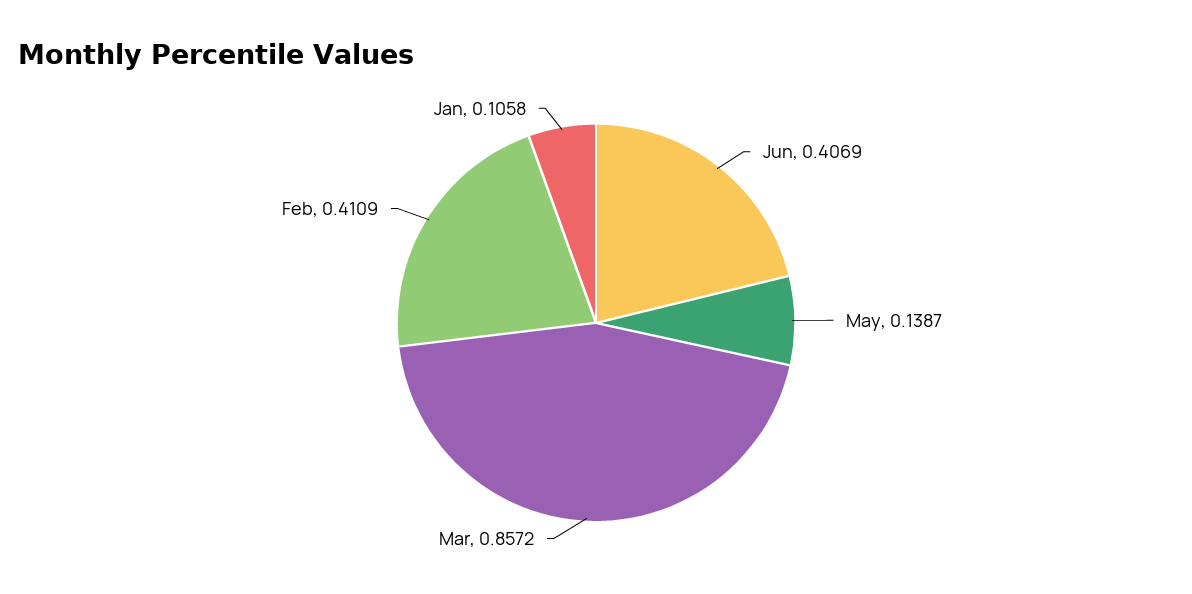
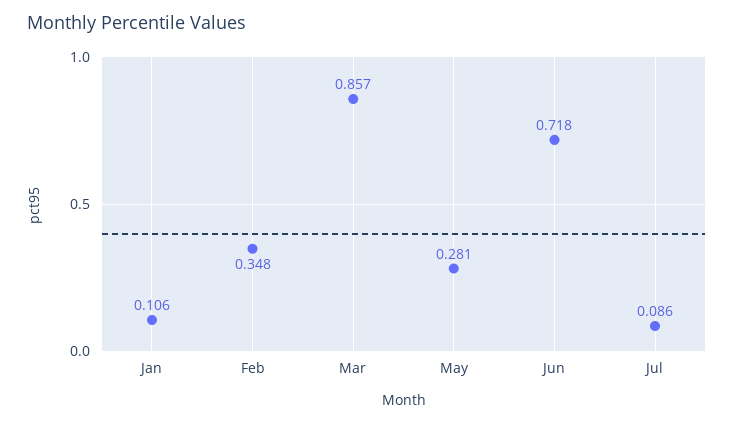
Jun: 0.4069 -> 0.718
May: 0.1387 -> 0.281
Feb: 0.4109 -> 0.348
Jul: none -> 0.086

